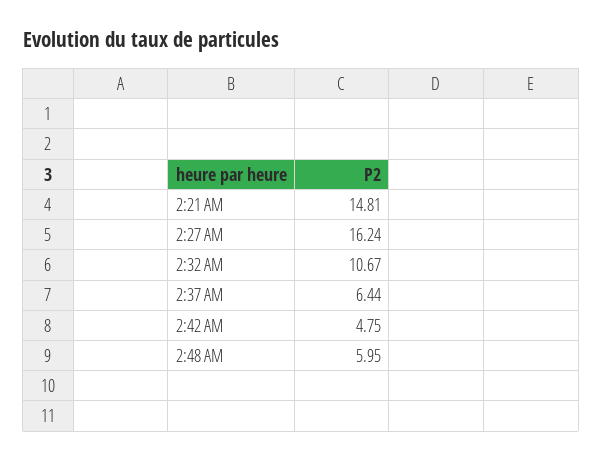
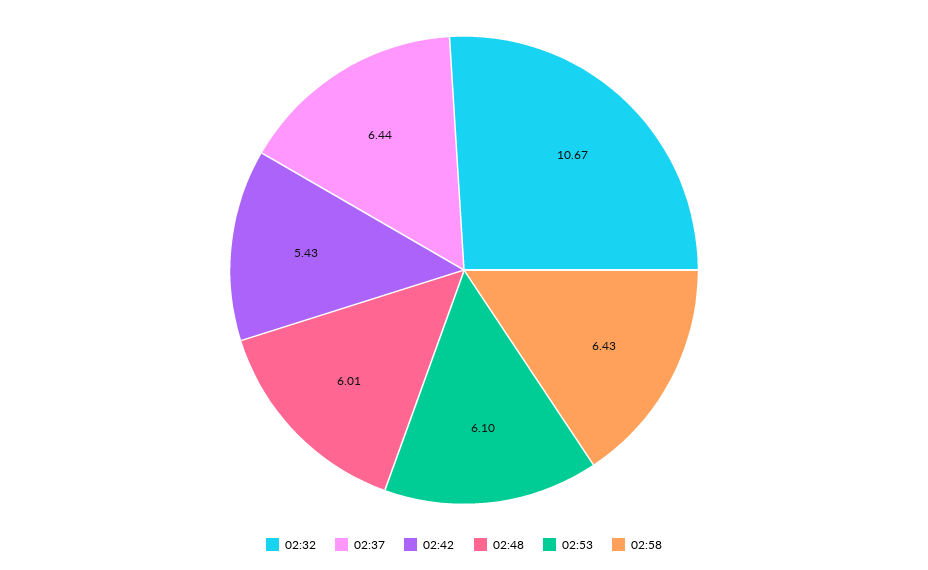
2:21 AM: 14.81 -> none
2:27 AM: 16.24 -> none
2:42 AM: 4.75 -> 5.43
2:48 AM: 5.95 -> 6.01
02:53: none -> 6.1
02:58: none -> 6.43

